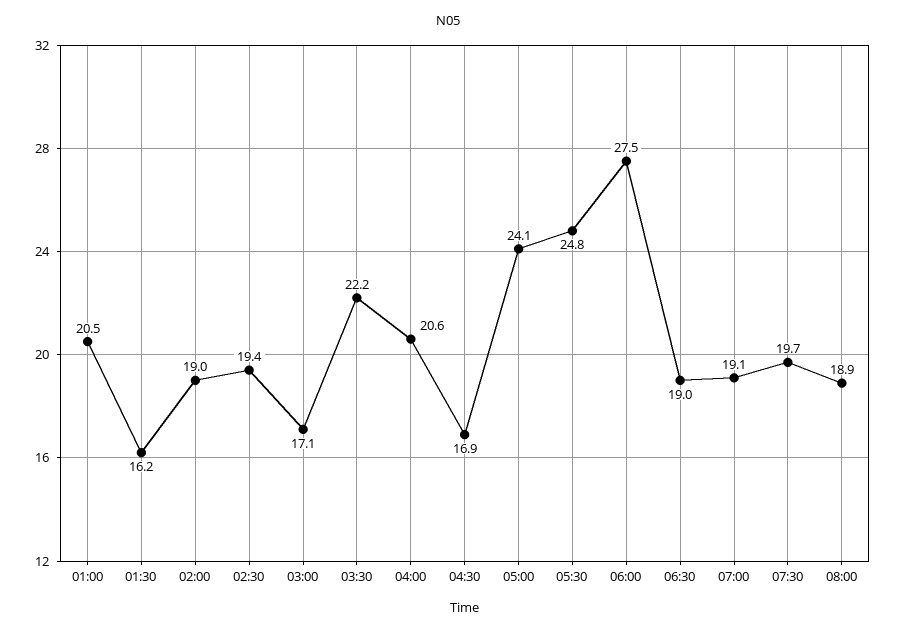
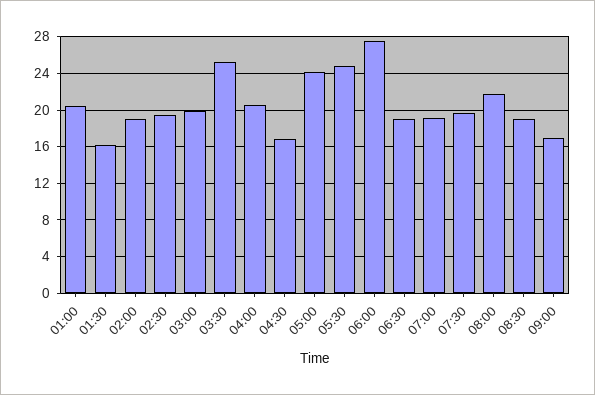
03:00: 17.1 -> 20
03:30: 22.2 -> 25
08:00: 18.9 -> 22
08:30: none -> 19
09:00: none -> 17

